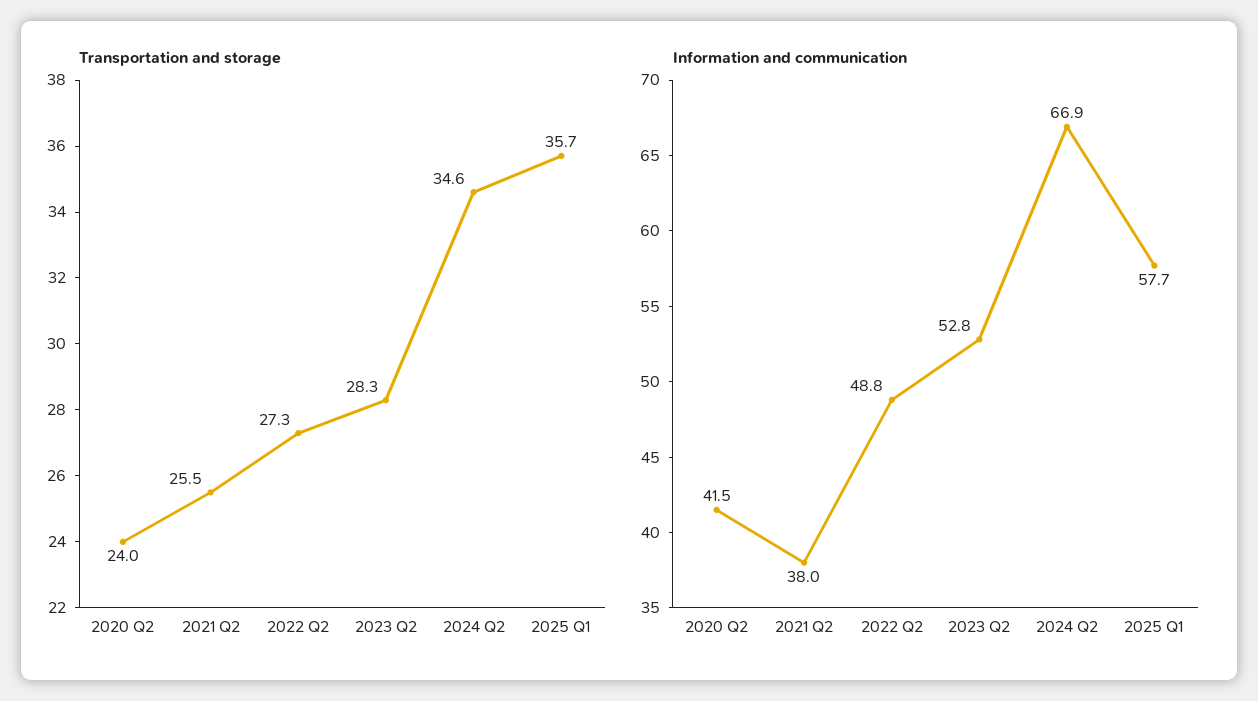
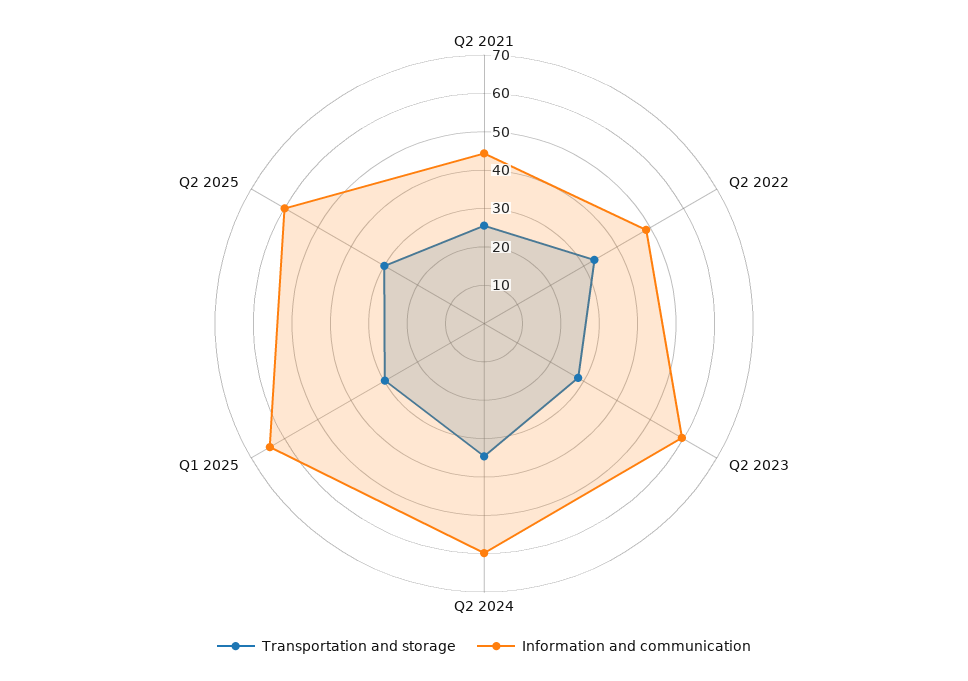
Transportation and storage, 2020 Q2: 24 -> none
Transportation and storage, 2022 Q2: 27.3 -> 32.5
Transportation and storage, 2025 Q1: 35.7 -> 30
Information and communication, 2020 Q2: 41.5 -> none
Information and communication, 2021 Q2: 38 -> 45
Information and communication, 2023 Q2: 52.8 -> 60
Information and communication, 2024 Q2: 66.9 -> 60
Information and communication, 2025 Q1: 57.7 -> 65
Transportation and storage, Q2 2025: none -> 30
Information and communication, Q2 2025: none -> 60

